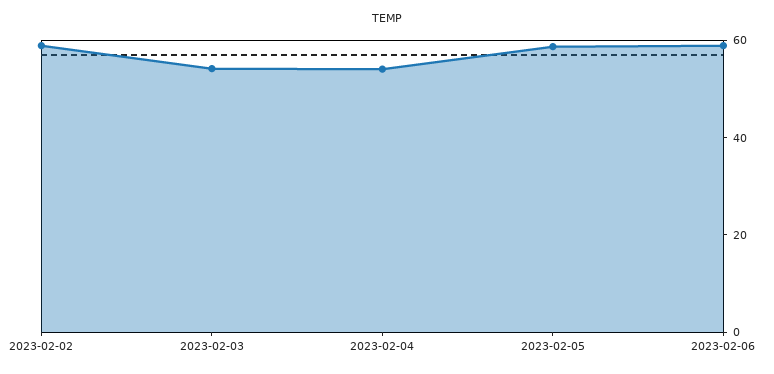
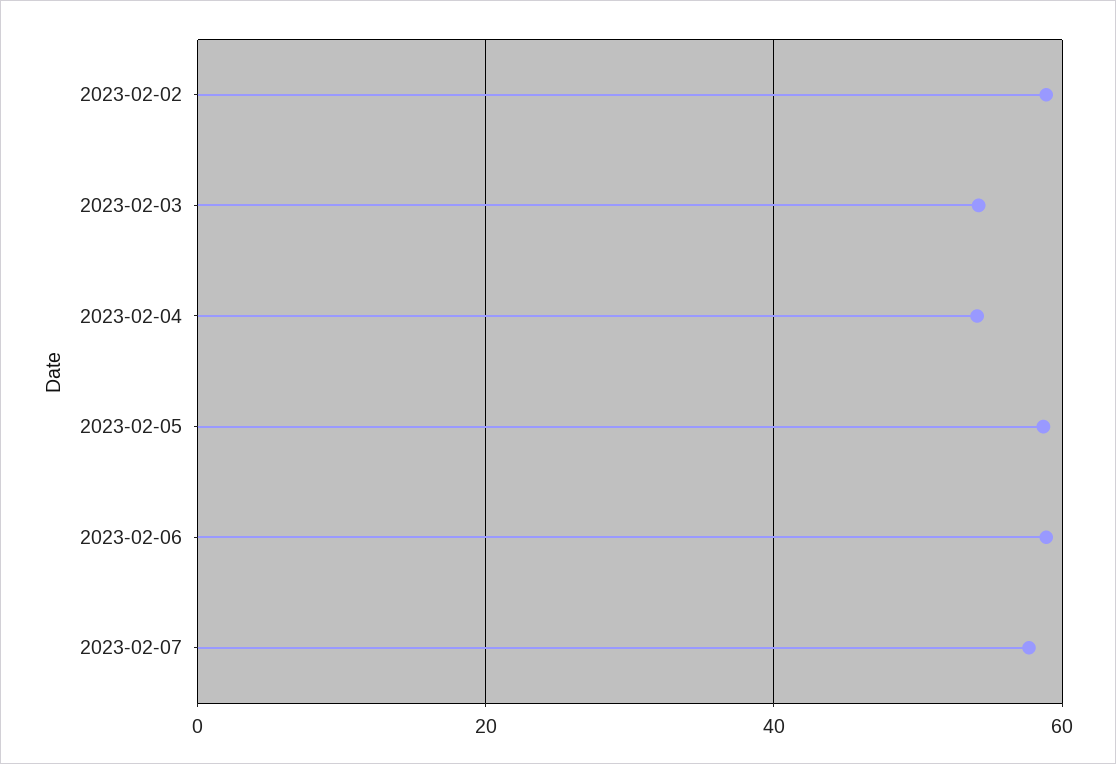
2023-02-07: none -> 58

